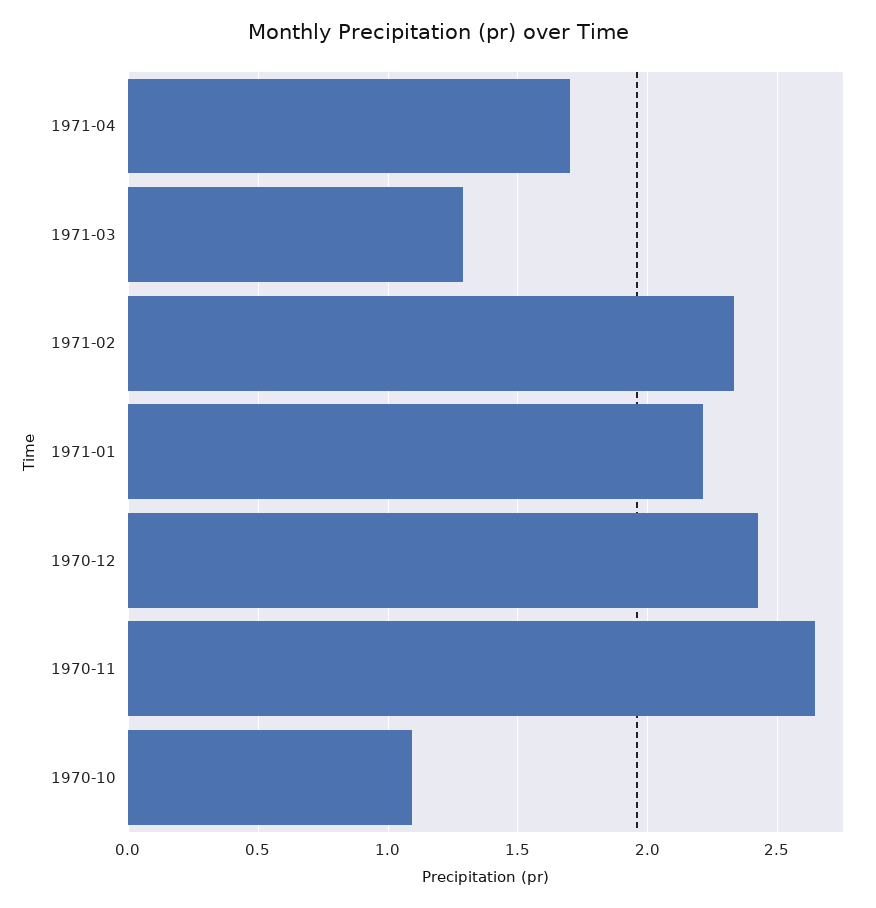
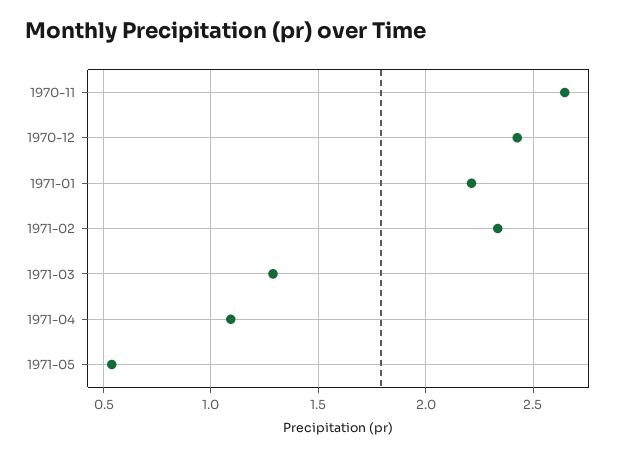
1971-04: 1.7 -> 1.1
1970-10: 1.1 -> none
1971-05: none -> 0.55

